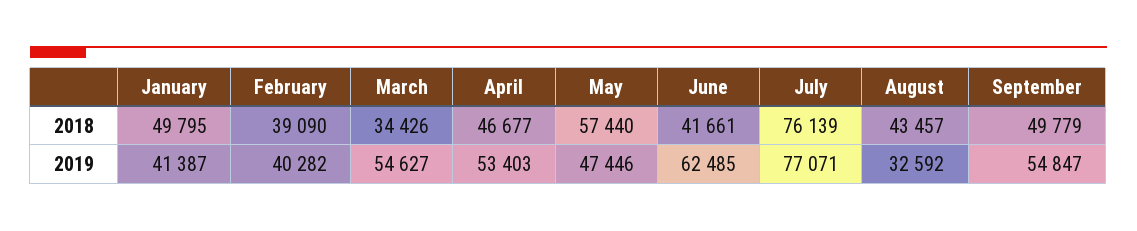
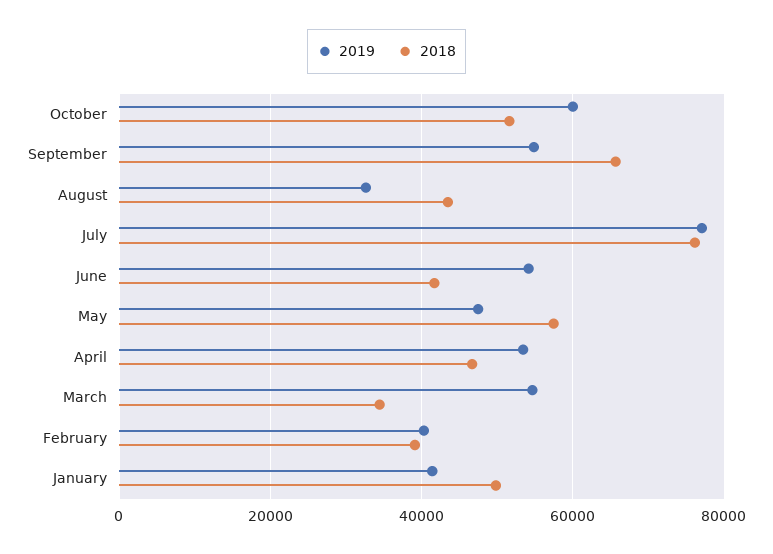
2018, September: 49779 -> 66000
2019, June: 62485 -> 54000
2019, October: none -> 60000
2018, October: none -> 52000

